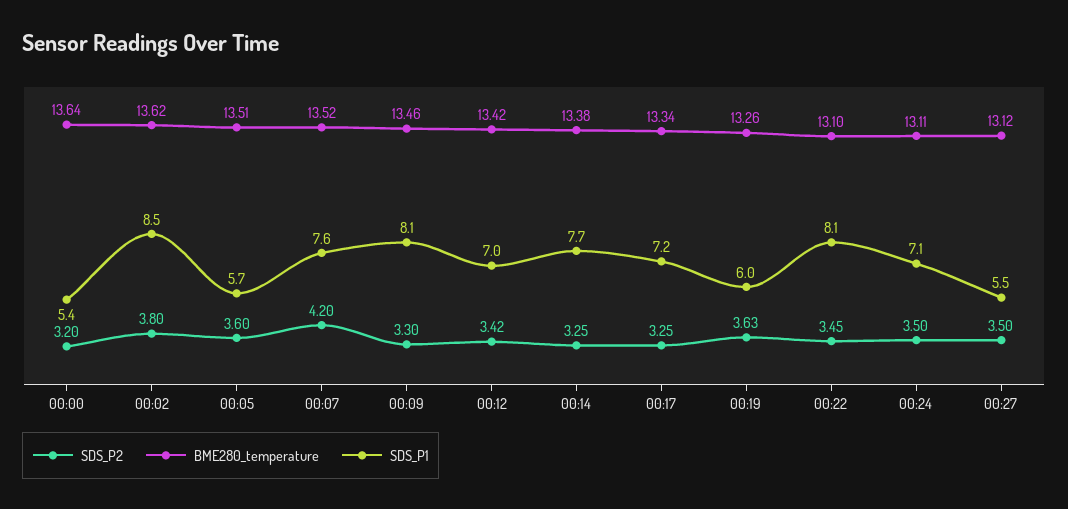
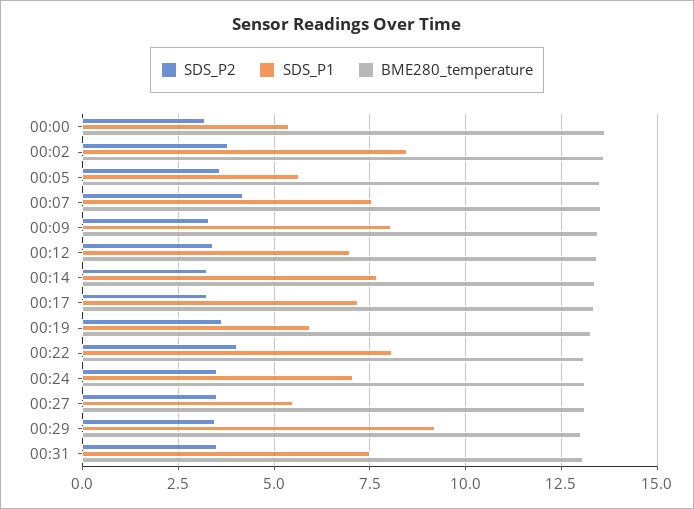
SDS_P2, 00:22: 3.45 -> 4
SDS_P2, 00:29: none -> 3.5
SDS_P1, 00:29: none -> 9.25
BME280_temperature, 00:29: none -> 13
SDS_P2, 00:31: none -> 3.5
SDS_P1, 00:31: none -> 7.5
BME280_temperature, 00:31: none -> 13

